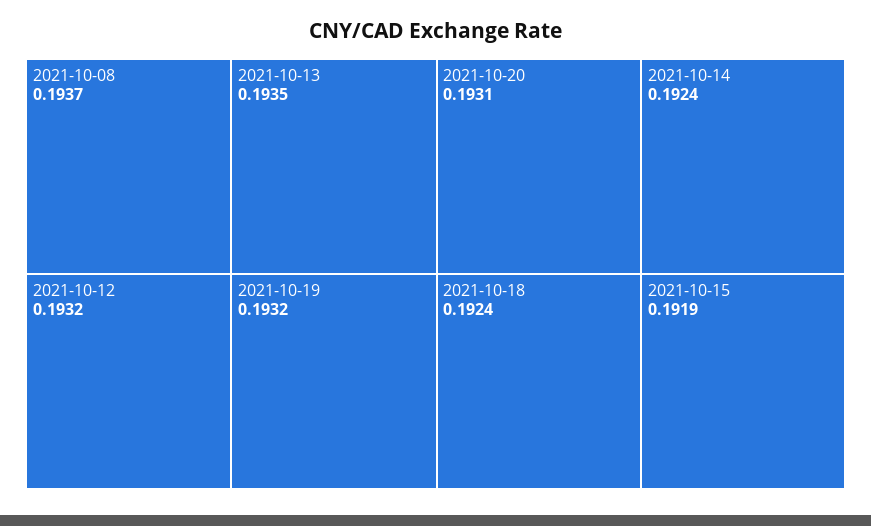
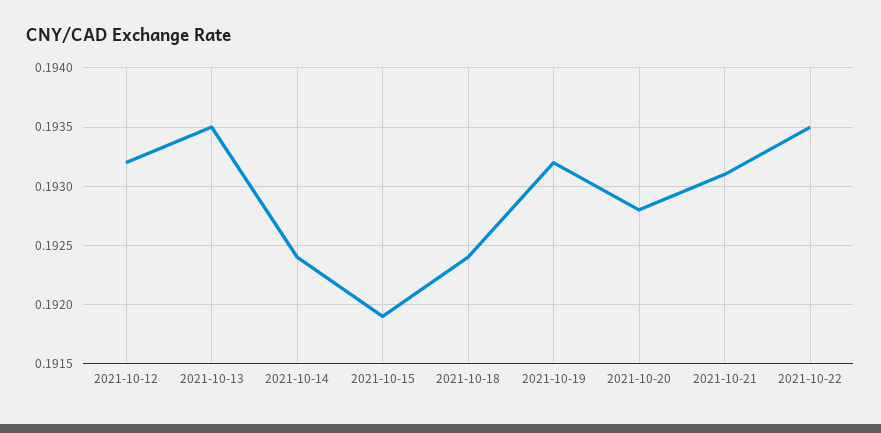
2021-10-08: 0.1937 -> none
2021-10-20: 0.1931 -> 0.1928
2021-10-21: none -> 0.1931
2021-10-22: none -> 0.1935

